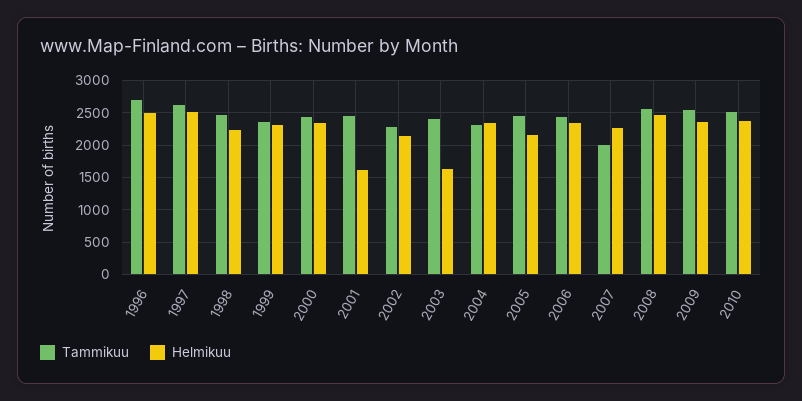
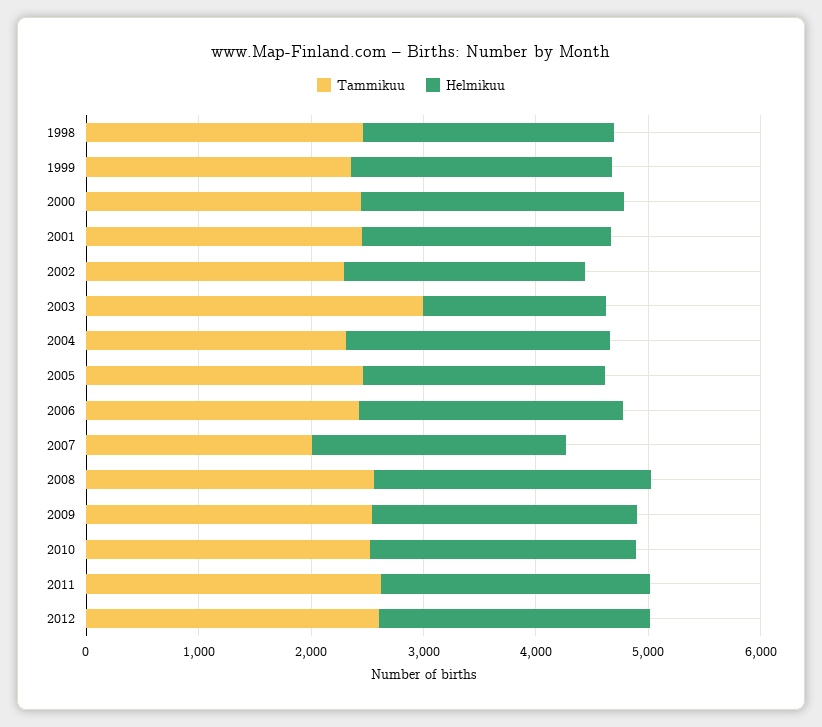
Tammikuu, 1996: 2700 -> none
Helmikuu, 1996: 2500 -> none
Tammikuu, 1997: 2600 -> none
Helmikuu, 1997: 2500 -> none
Helmikuu, 2001: 1600 -> 2200
Tammikuu, 2003: 2400 -> 3000
Tammikuu, 2011: none -> 2600
Helmikuu, 2011: none -> 2400
Tammikuu, 2012: none -> 2600
Helmikuu, 2012: none -> 2400

